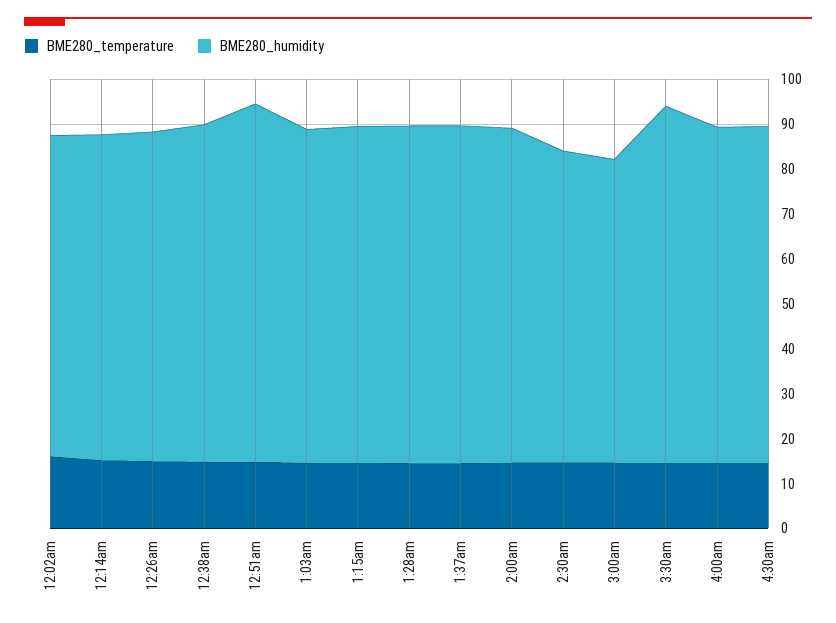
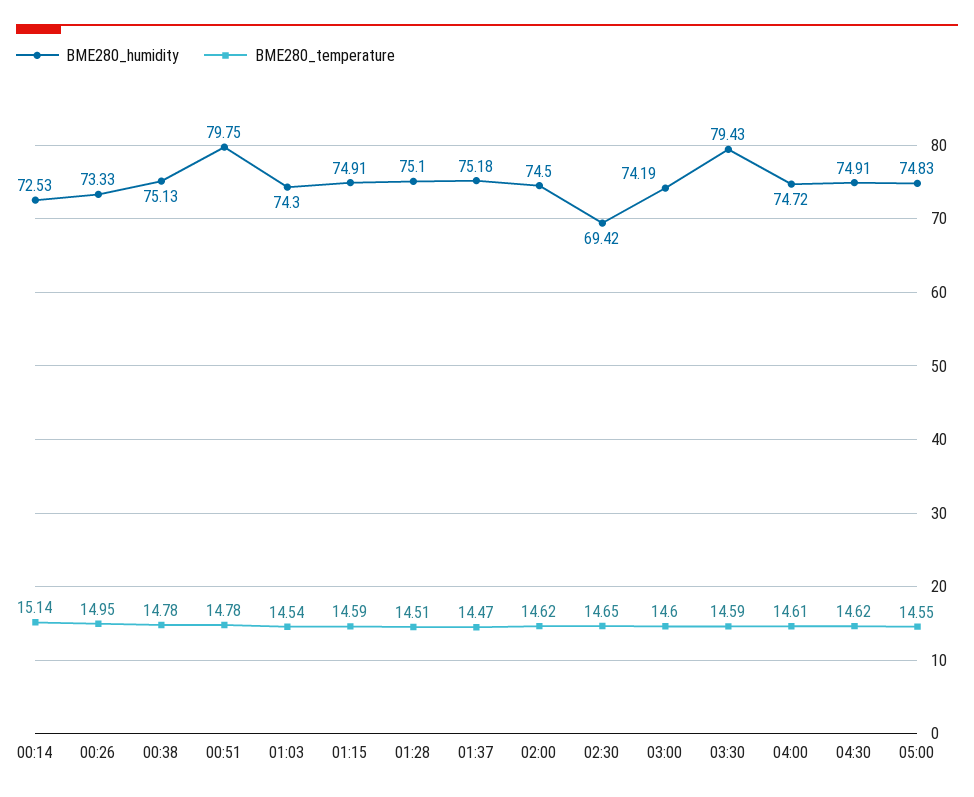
BME280_temperature, 12:02am: 16 -> none
BME280_humidity, 12:02am: 72 -> none
BME280_humidity, 3:00am: 68 -> 74.19
BME280_humidity, 05:00: none -> 74.83
BME280_temperature, 05:00: none -> 14.55

